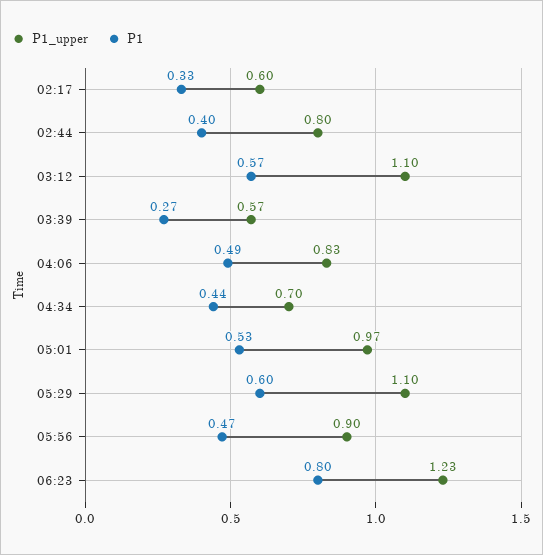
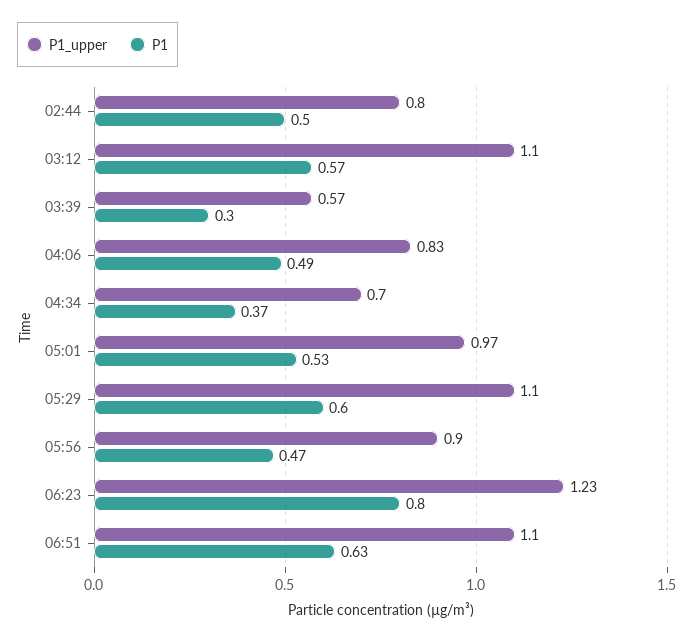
P1_upper, 02:17: 0.6 -> none
P1, 02:17: 0.33 -> none
P1, 02:44: 0.4 -> 0.5
P1, 03:39: 0.27 -> 0.3
P1, 04:34: 0.44 -> 0.37
P1_upper, 06:51: none -> 1.1
P1, 06:51: none -> 0.63

